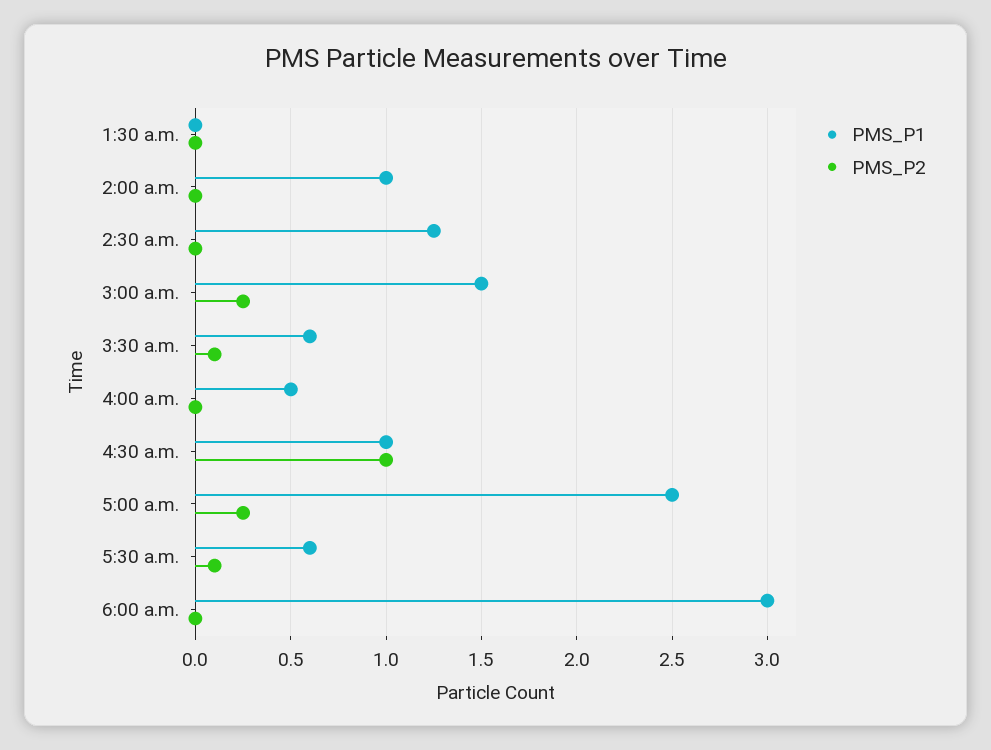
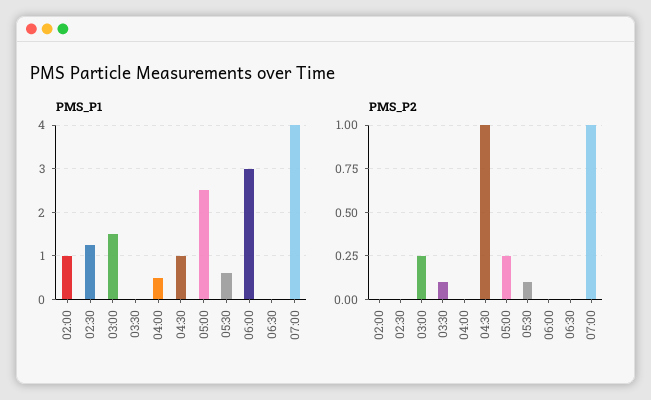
PMS_P1, 1:30 a.m.: 0 -> none
PMS_P2, 1:30 a.m.: 0 -> none
PMS_P1, 3:30 a.m.: 0.6 -> 0
PMS_P1, 06:30: none -> 0
PMS_P1, 07:00: none -> 4
PMS_P2, 06:30: none -> 0
PMS_P2, 07:00: none -> 1

